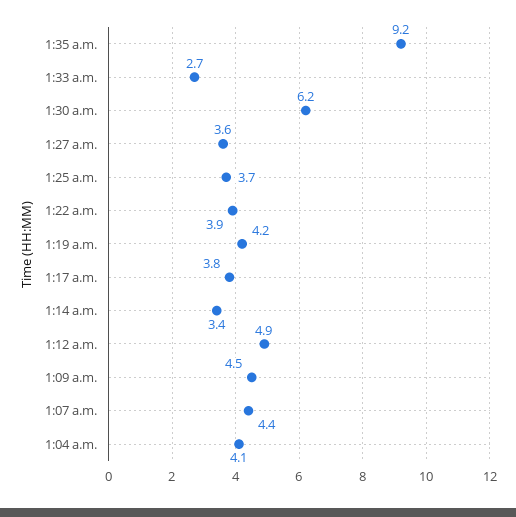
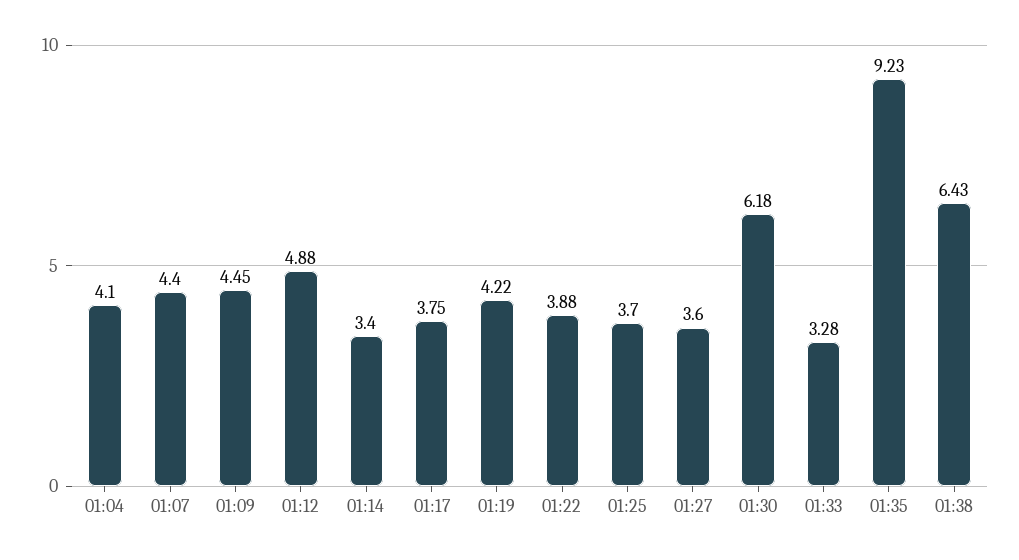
1:33 a.m.: 2.7 -> 3.28
01:38: none -> 6.43

